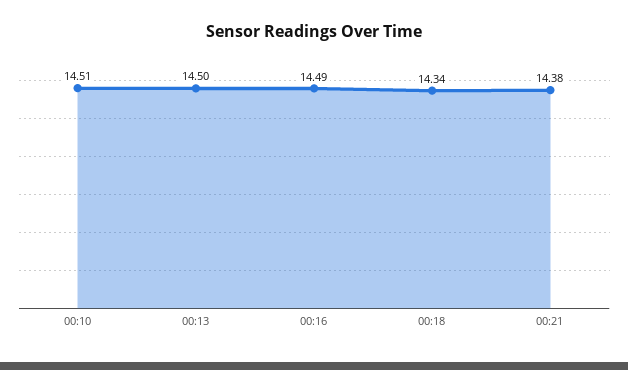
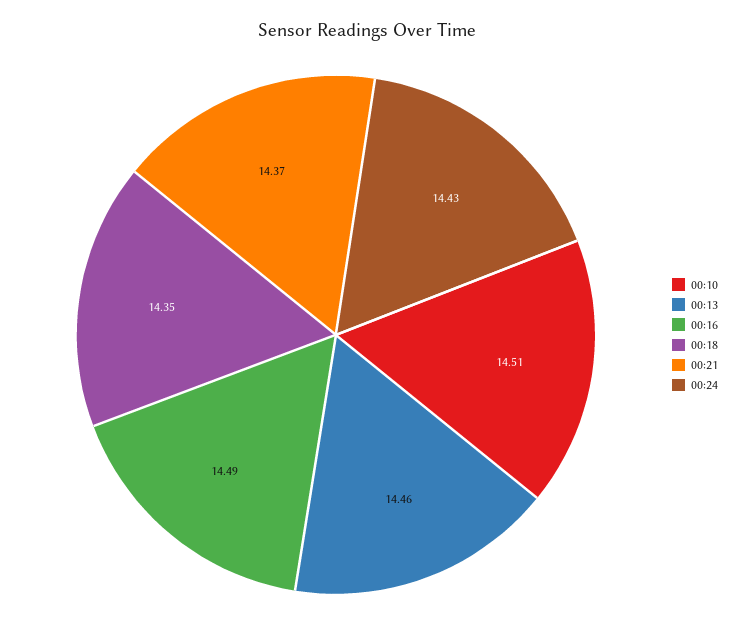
00:13: 14.5 -> 14.46
00:18: 14.34 -> 14.35
00:21: 14.38 -> 14.37
00:24: none -> 14.43

